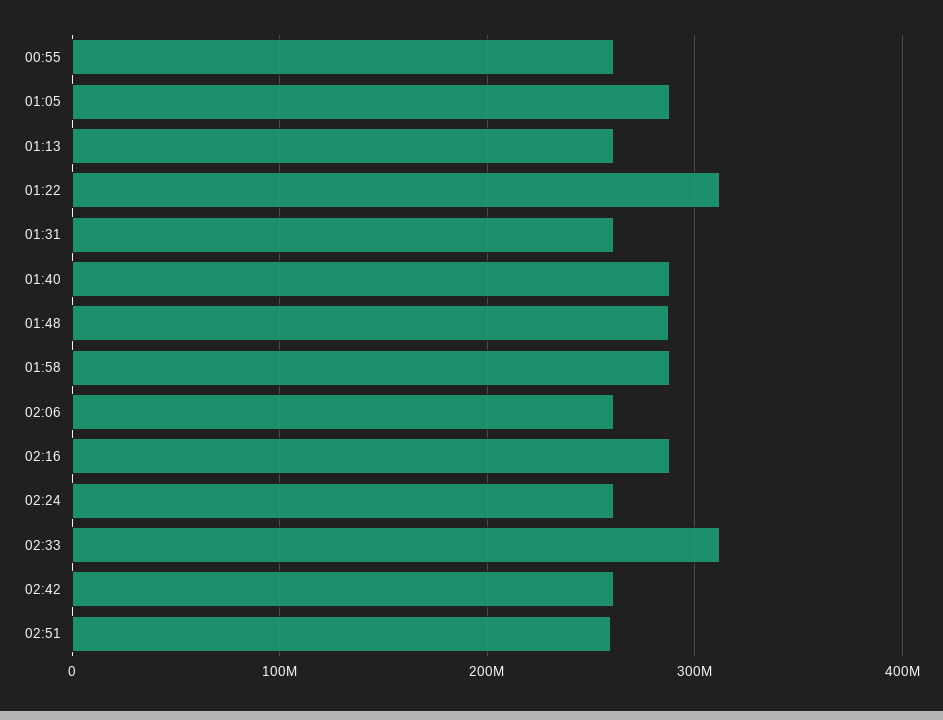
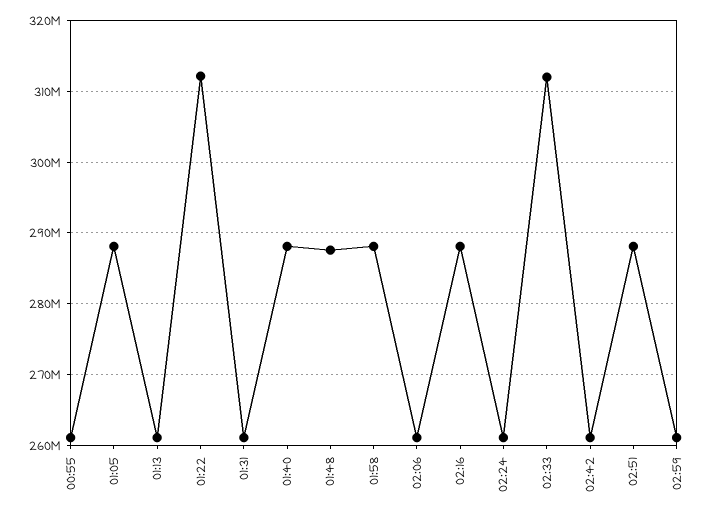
02:51: 260000000 -> 288000000
02:59: none -> 261000000

